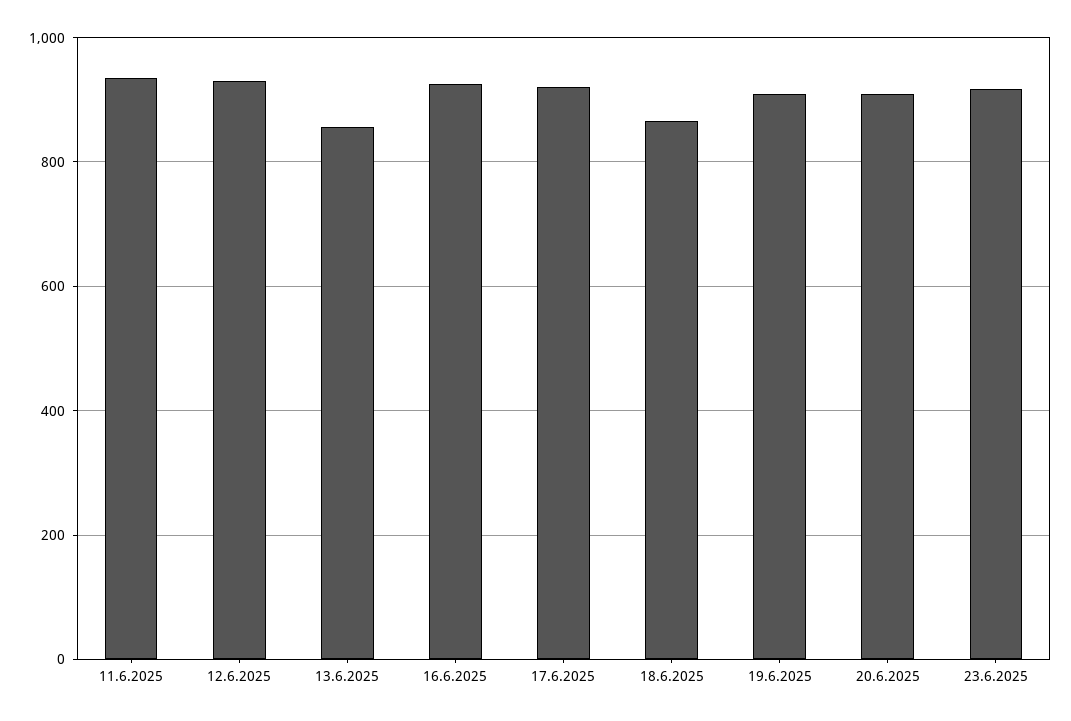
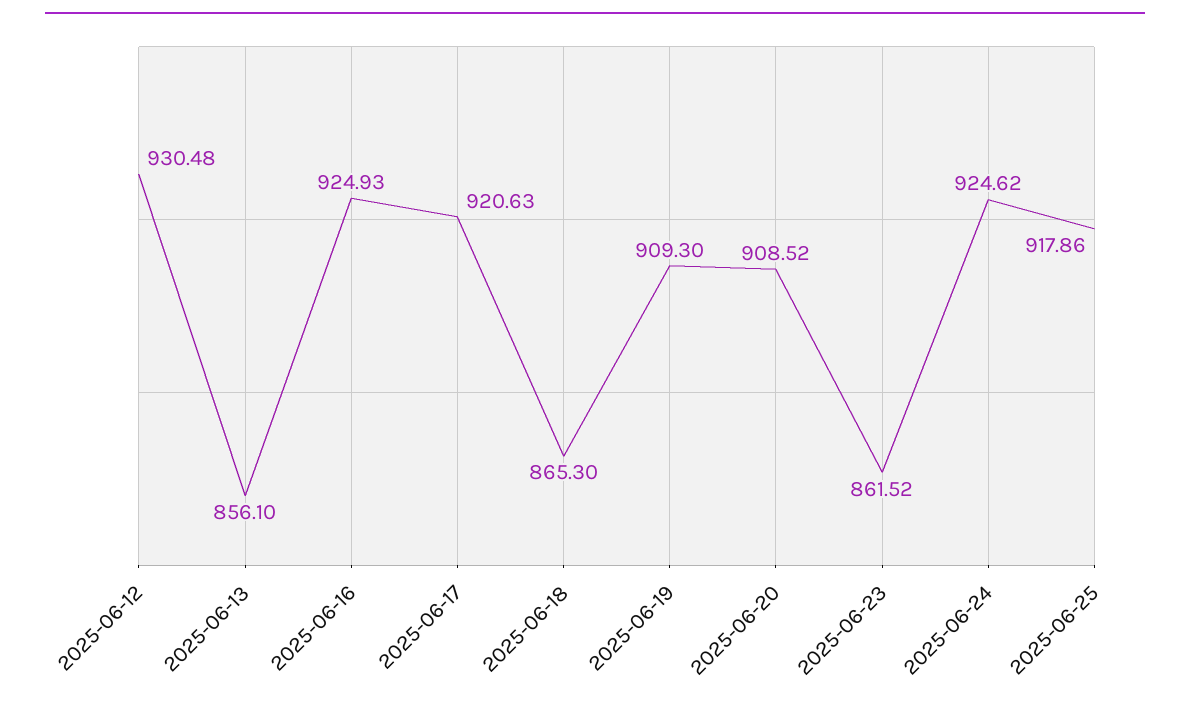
11.6.2025: 940 -> none
23.6.2025: 920 -> 861.52
2025-06-24: none -> 924.62
2025-06-25: none -> 917.86

